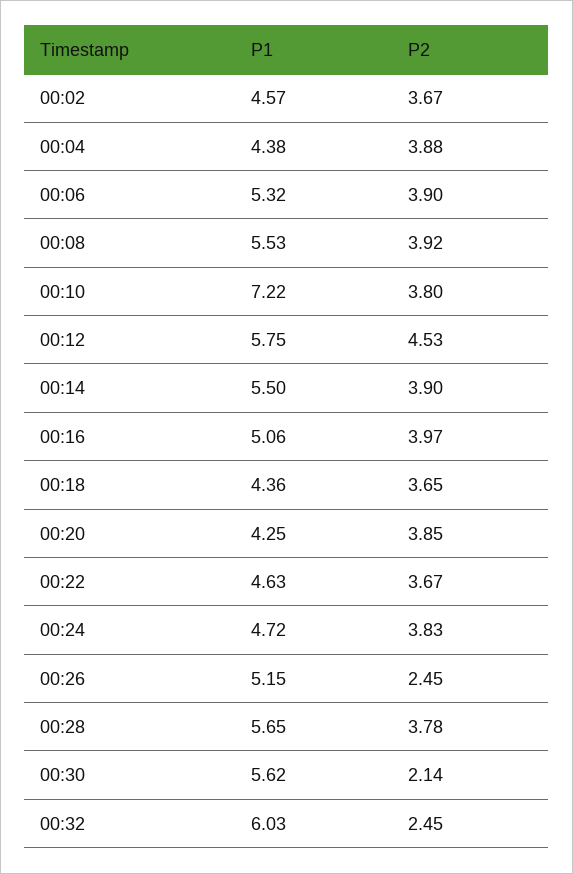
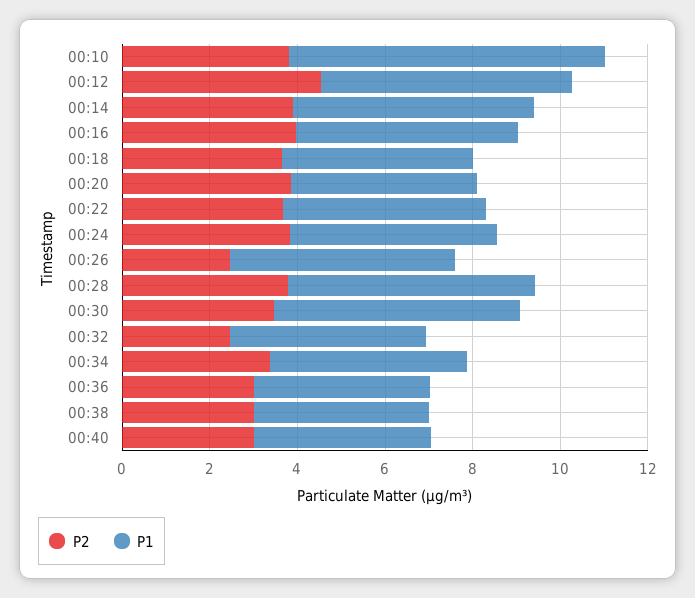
P1, 00:02: 4.57 -> none
P2, 00:02: 3.67 -> none
P1, 00:04: 4.38 -> none
P2, 00:04: 3.88 -> none
P1, 00:06: 5.32 -> none
P2, 00:06: 3.9 -> none
P1, 00:08: 5.53 -> none
P2, 00:08: 3.92 -> none
P2, 00:30: 2.14 -> 3.5
P1, 00:32: 6.03 -> 4.5
P2, 00:34: none -> 3.5
P1, 00:34: none -> 4.5
P2, 00:36: none -> 3
P1, 00:36: none -> 4
P2, 00:38: none -> 3
P1, 00:38: none -> 4
P2, 00:40: none -> 3
P1, 00:40: none -> 4

